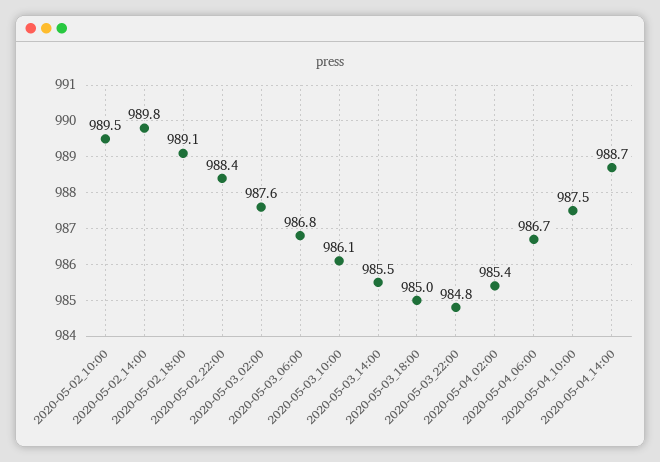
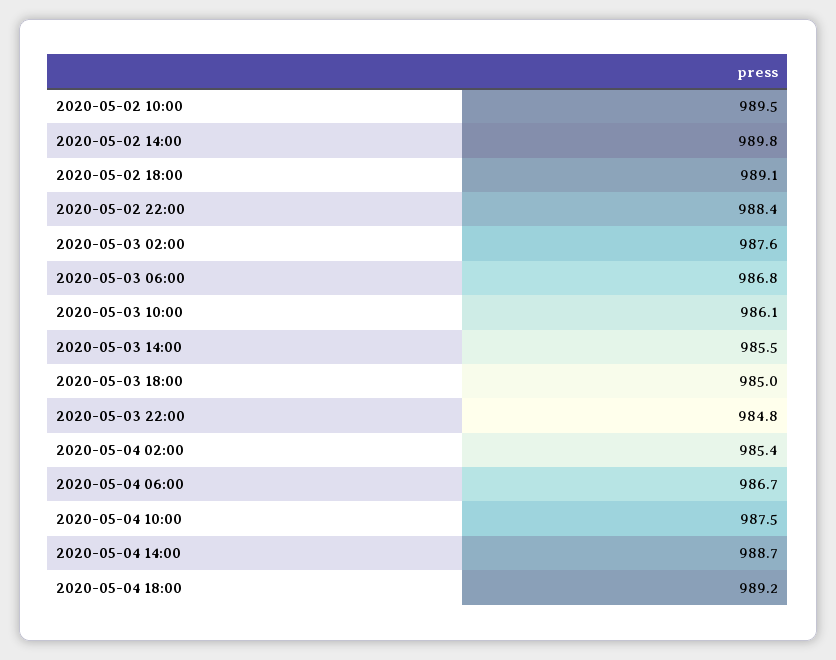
2020-05-04 18:00: none -> 989.2

